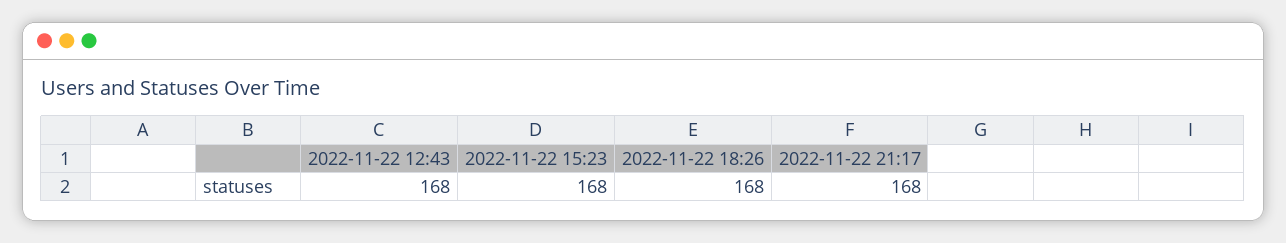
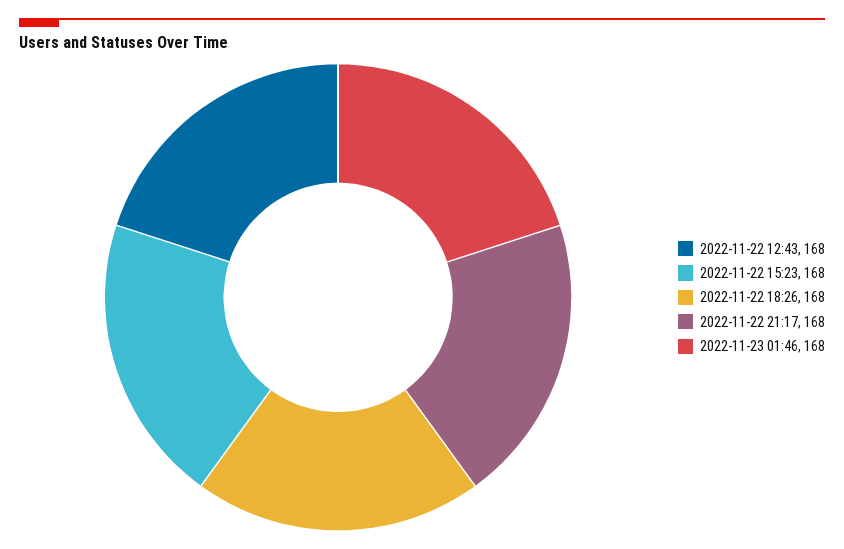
2022-11-23 01:46: none -> 168

